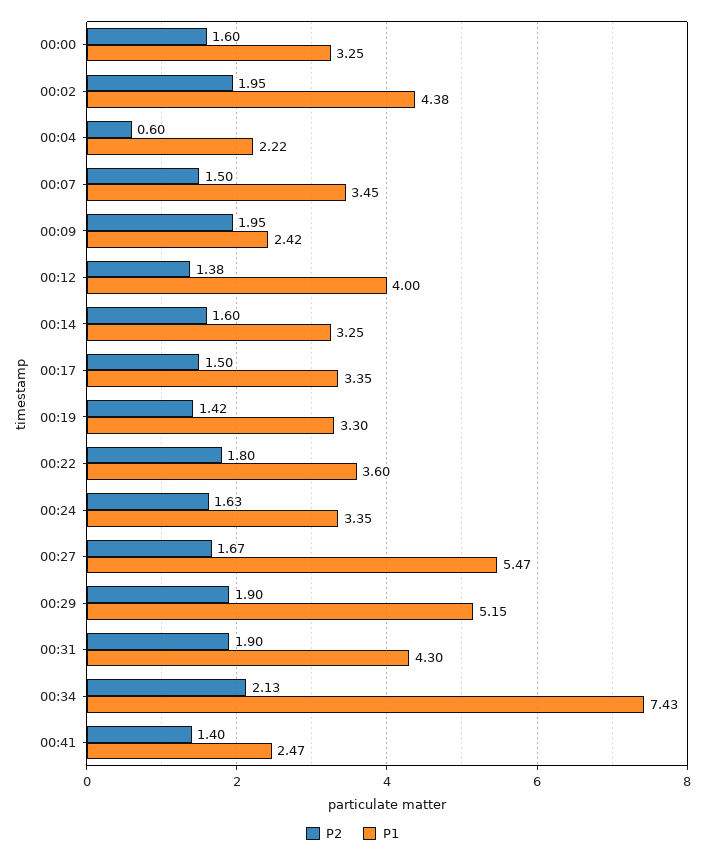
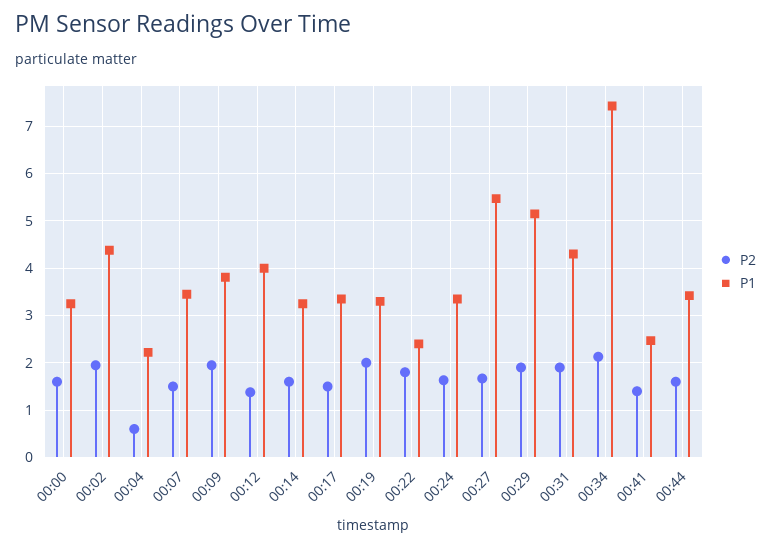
P1, 00:09: 2.42 -> 3.8
P2, 00:19: 1.42 -> 2
P1, 00:22: 3.6 -> 2.4
P2, 00:44: none -> 1.6
P1, 00:44: none -> 3.4

